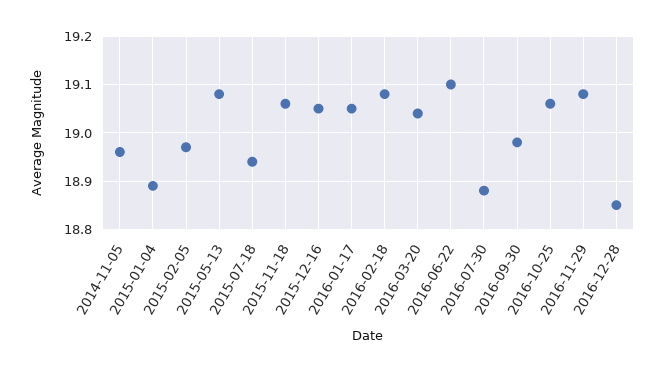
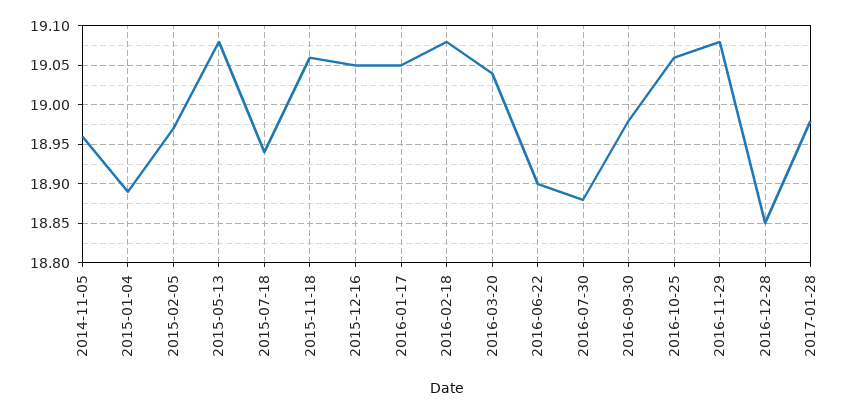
2016-06-22: 19.1 -> 18.9
2017-01-28: none -> 18.98

